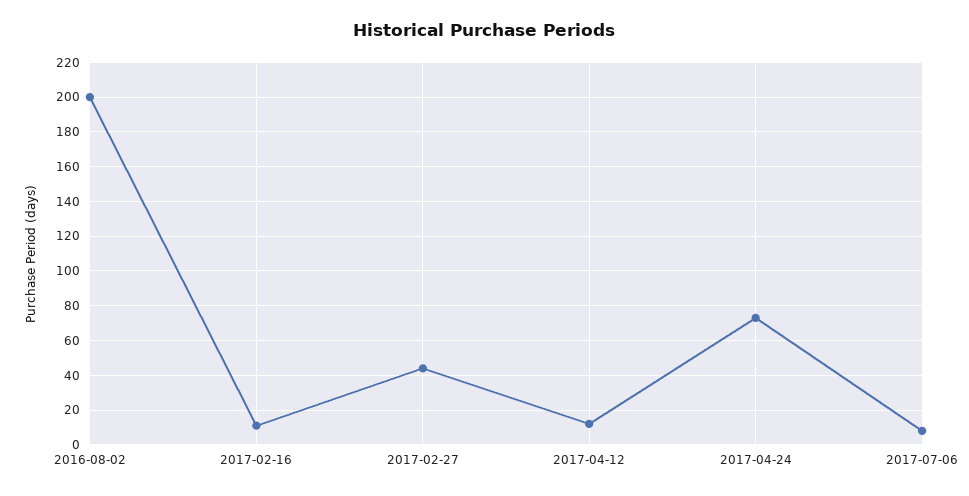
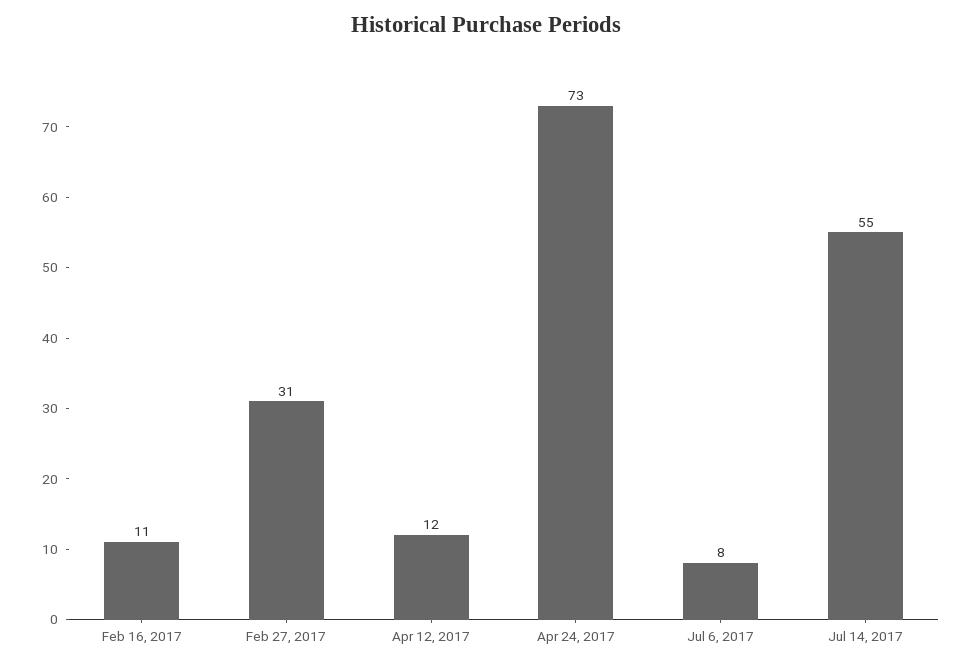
2016-08-02: 200 -> none
2017-02-27: 45 -> 31
Jul 14, 2017: none -> 55

